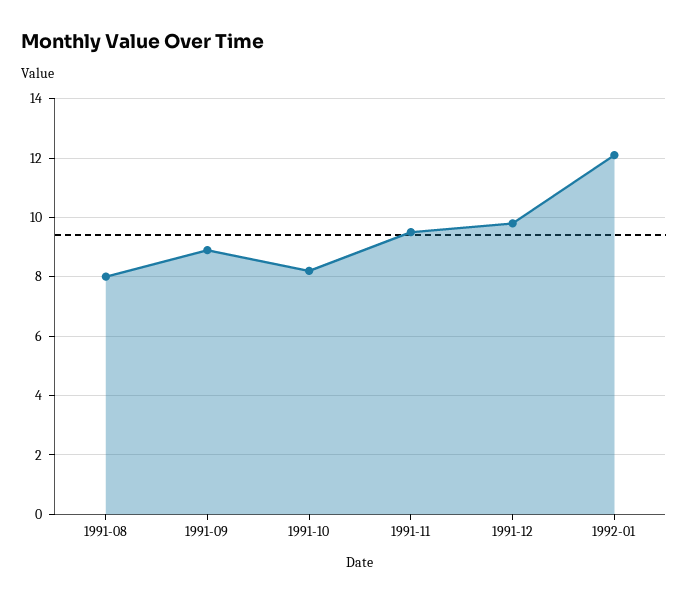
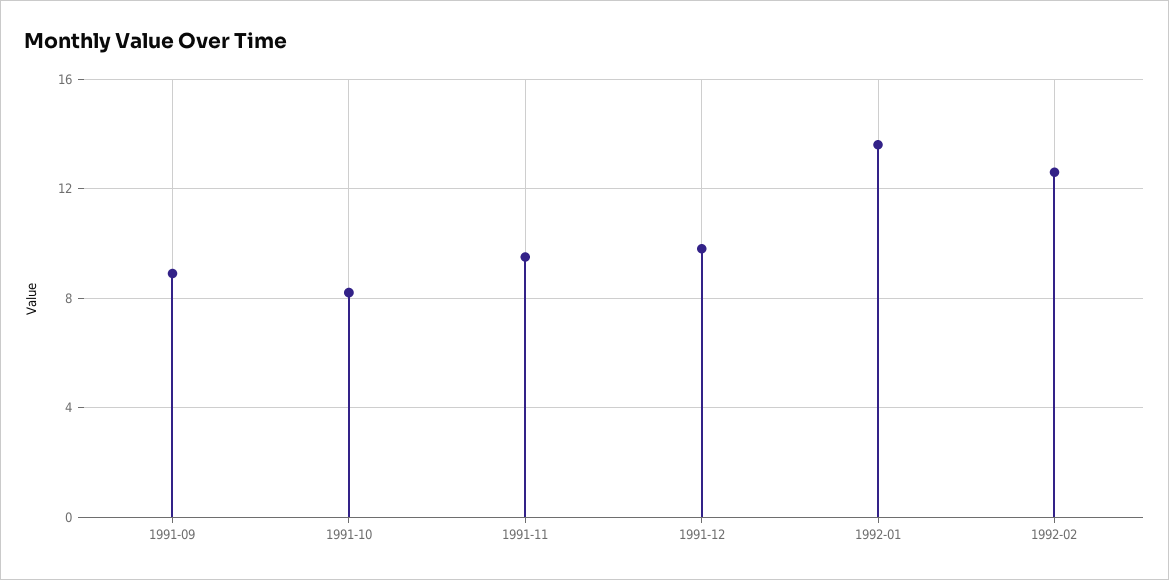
1991-08: 8 -> none
1992-01: 12 -> 13.5
1992-02: none -> 12.5

